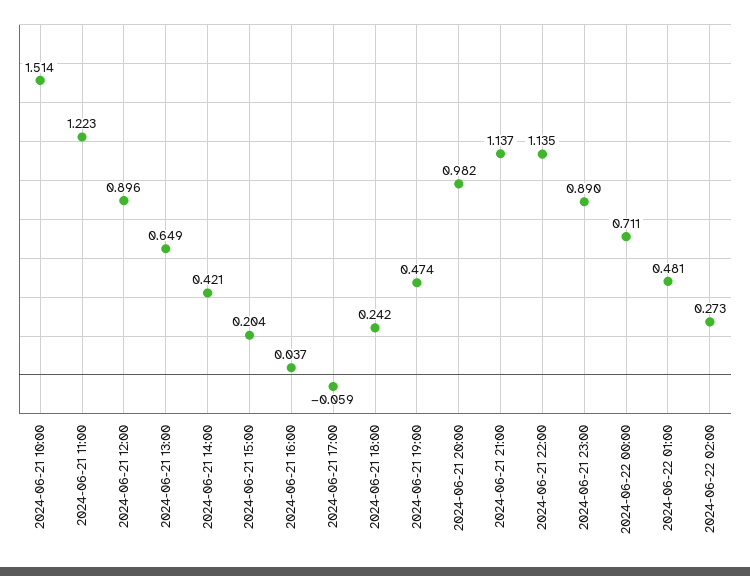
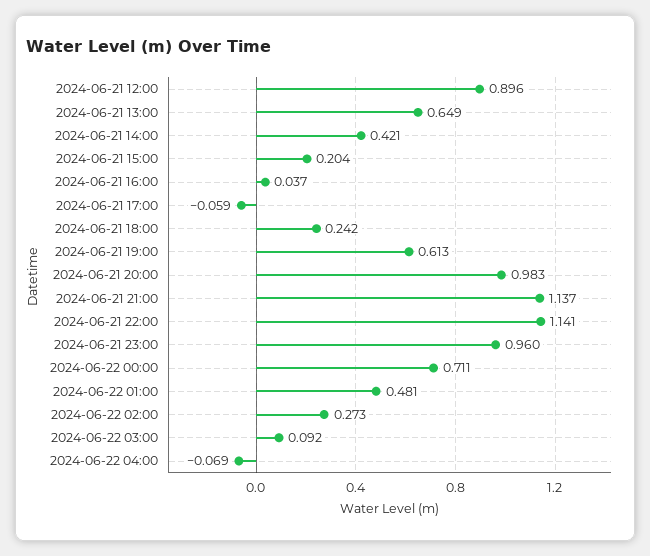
2024-06-21 10:00: 1.514 -> none
2024-06-21 11:00: 1.223 -> none
2024-06-21 19:00: 0.474 -> 0.613
2024-06-21 20:00: 0.982 -> 0.983
2024-06-21 22:00: 1.135 -> 1.141
2024-06-21 23:00: 0.89 -> 0.96
2024-06-22 03:00: none -> 0.092
2024-06-22 04:00: none -> -0.069

